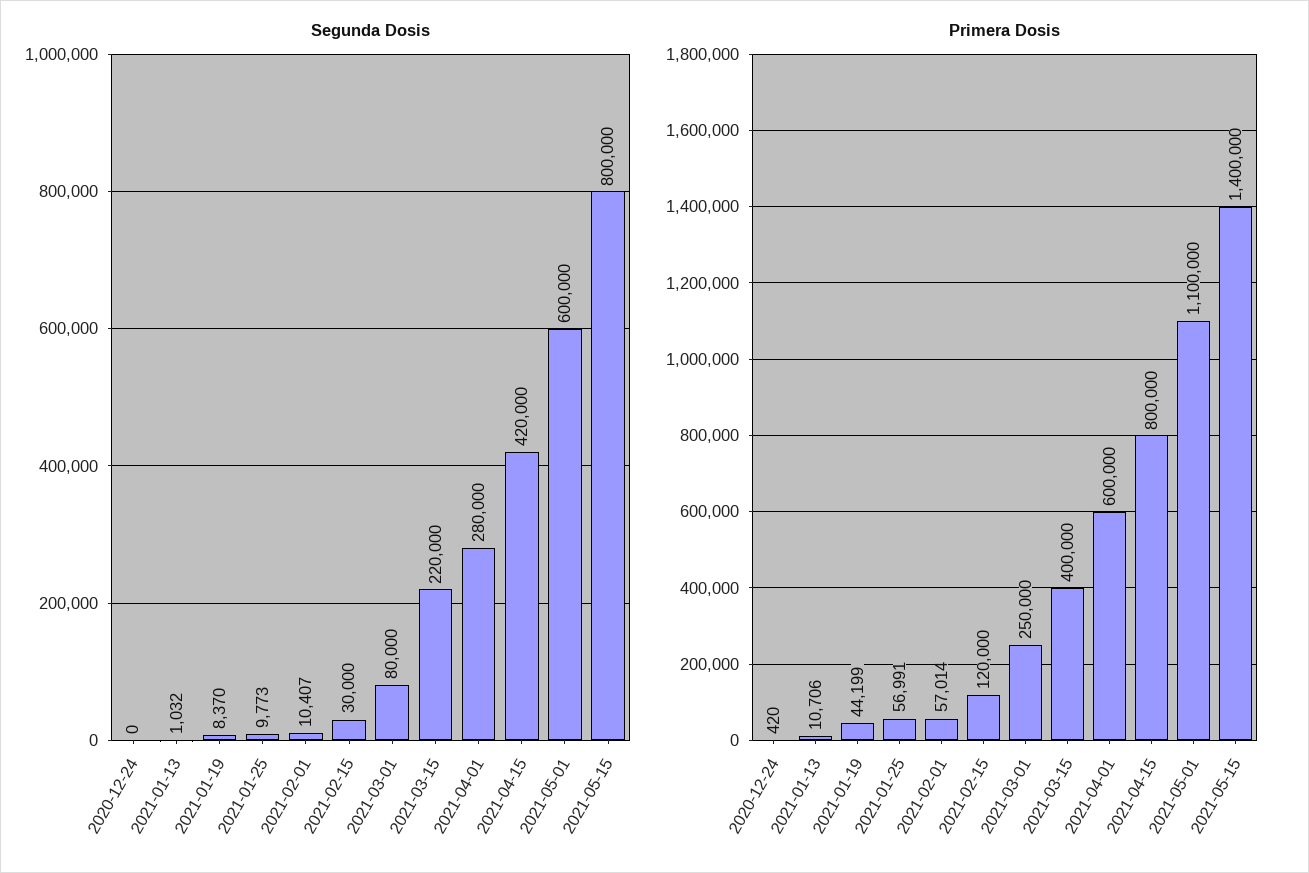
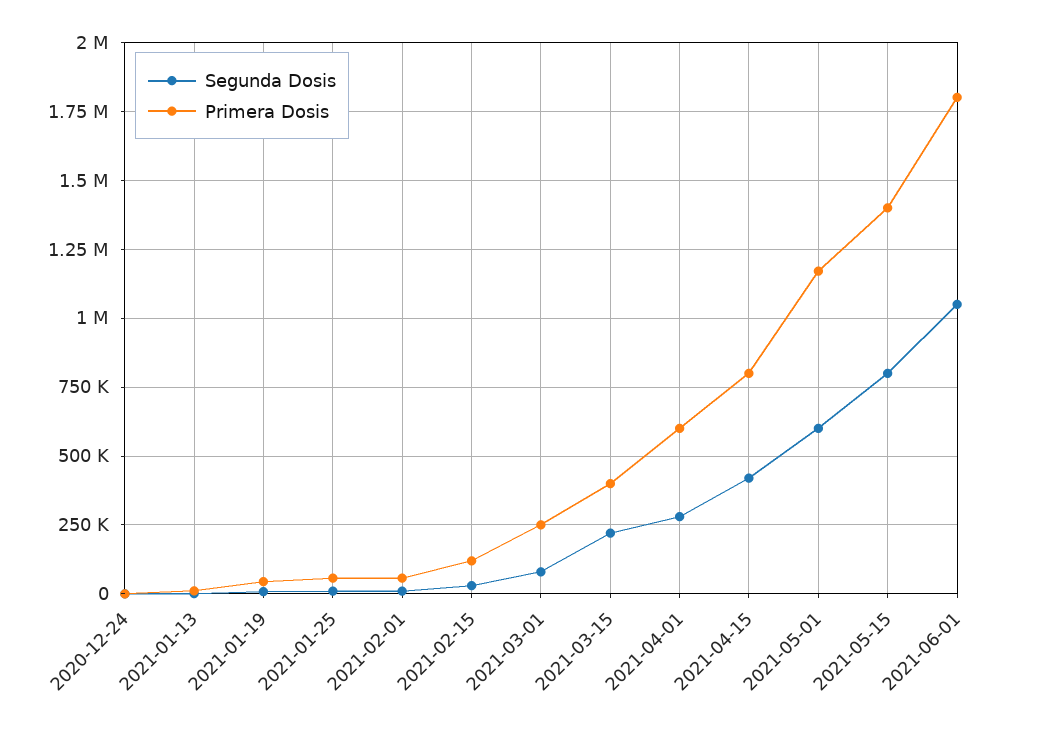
Primera Dosis, 2021-05-01: 1100000 -> 1175000
Segunda Dosis, 2021-06-01: none -> 1050000
Primera Dosis, 2021-06-01: none -> 1800000

